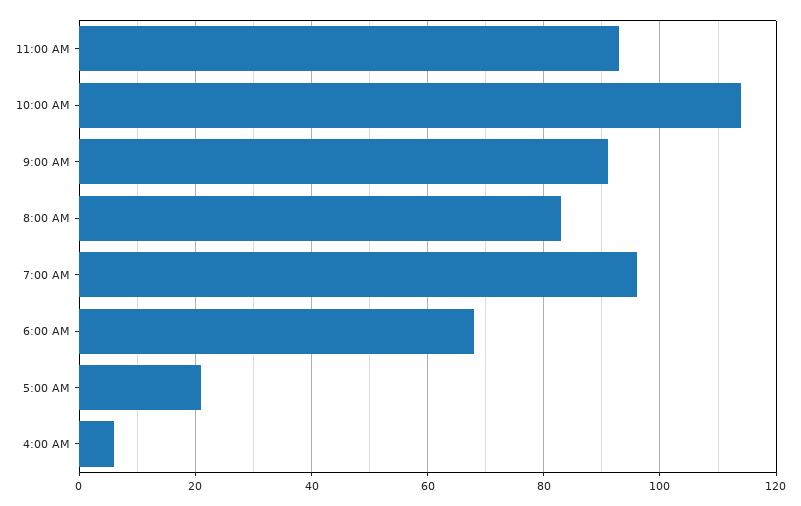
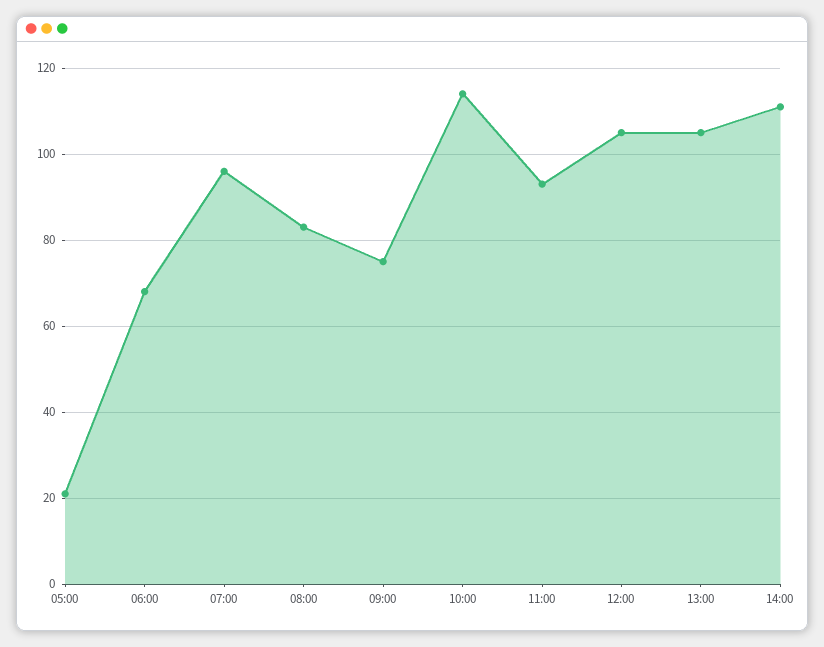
9:00 AM: 90 -> 75
4:00 AM: 5 -> none
12:00: none -> 105
13:00: none -> 105
14:00: none -> 110

